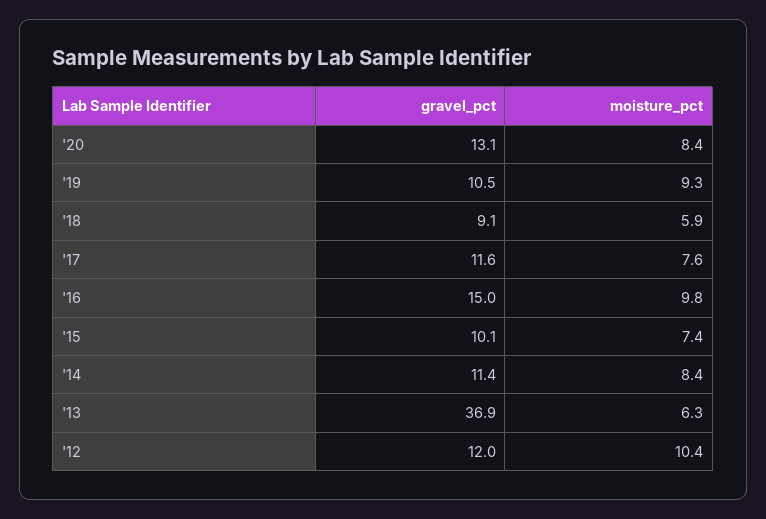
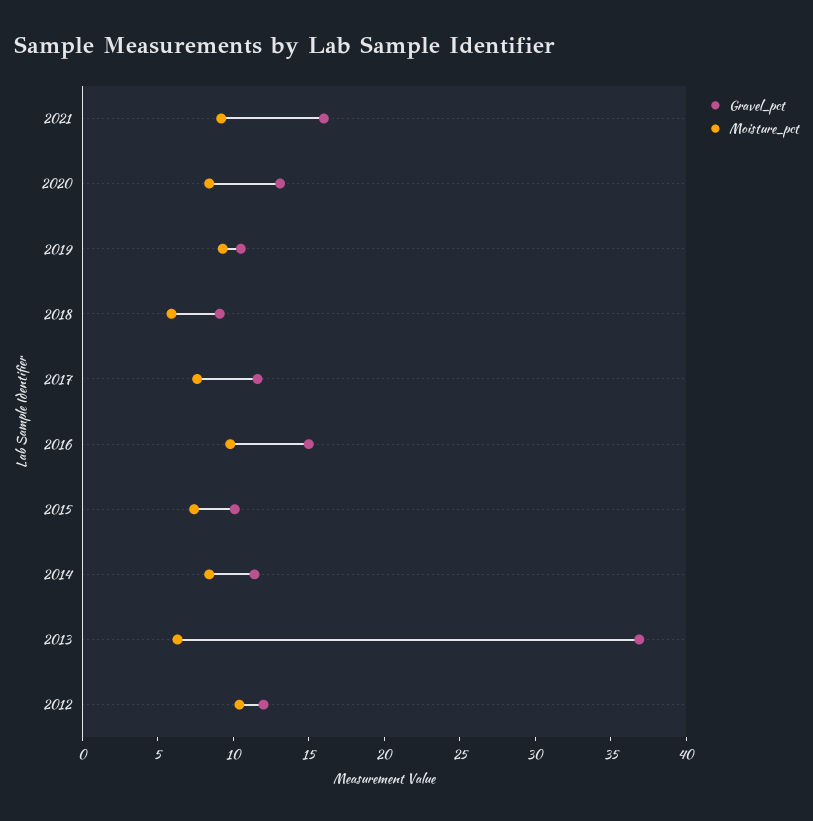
gravel_pct, 2021: none -> 16
moisture_pct, 2021: none -> 9

